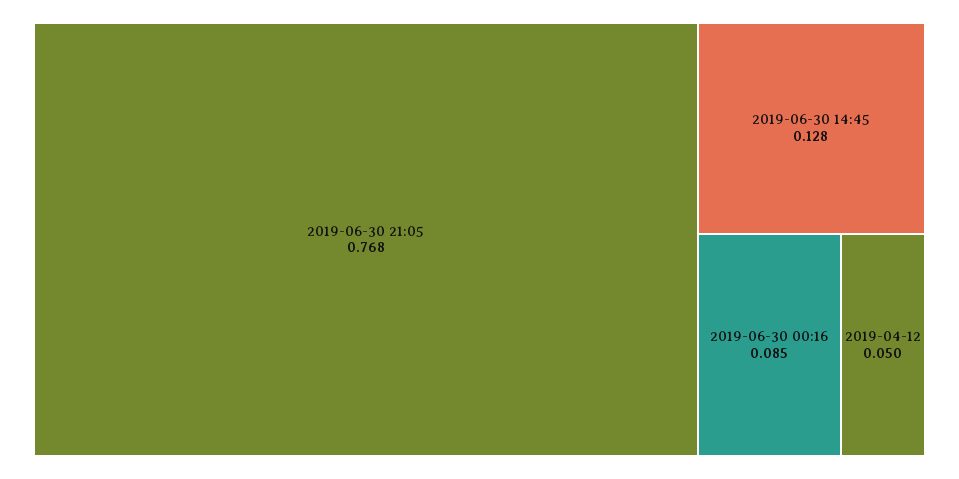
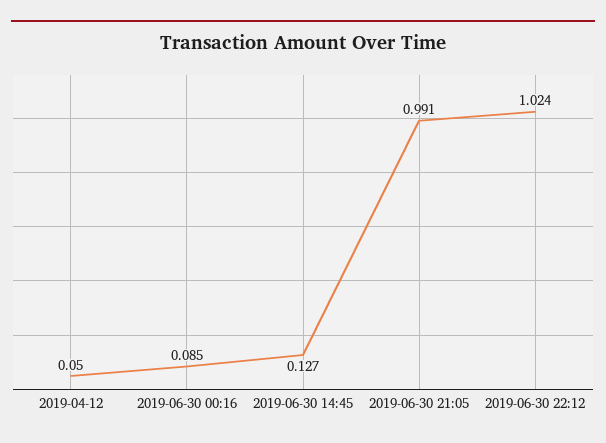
2019-06-30 21:05: 0.768 -> 0.991
2019-06-30 14:45: 0.128 -> 0.127
2019-06-30 22:12: none -> 1.024

